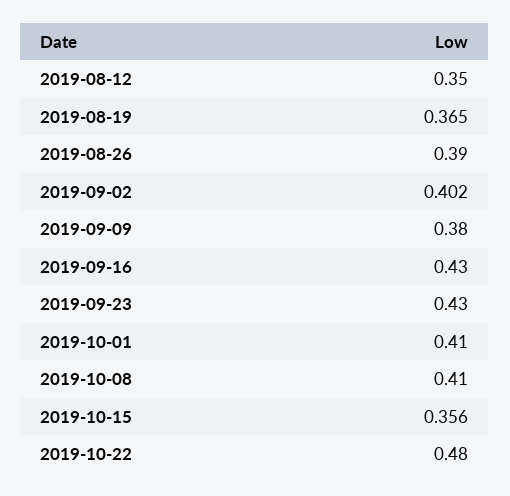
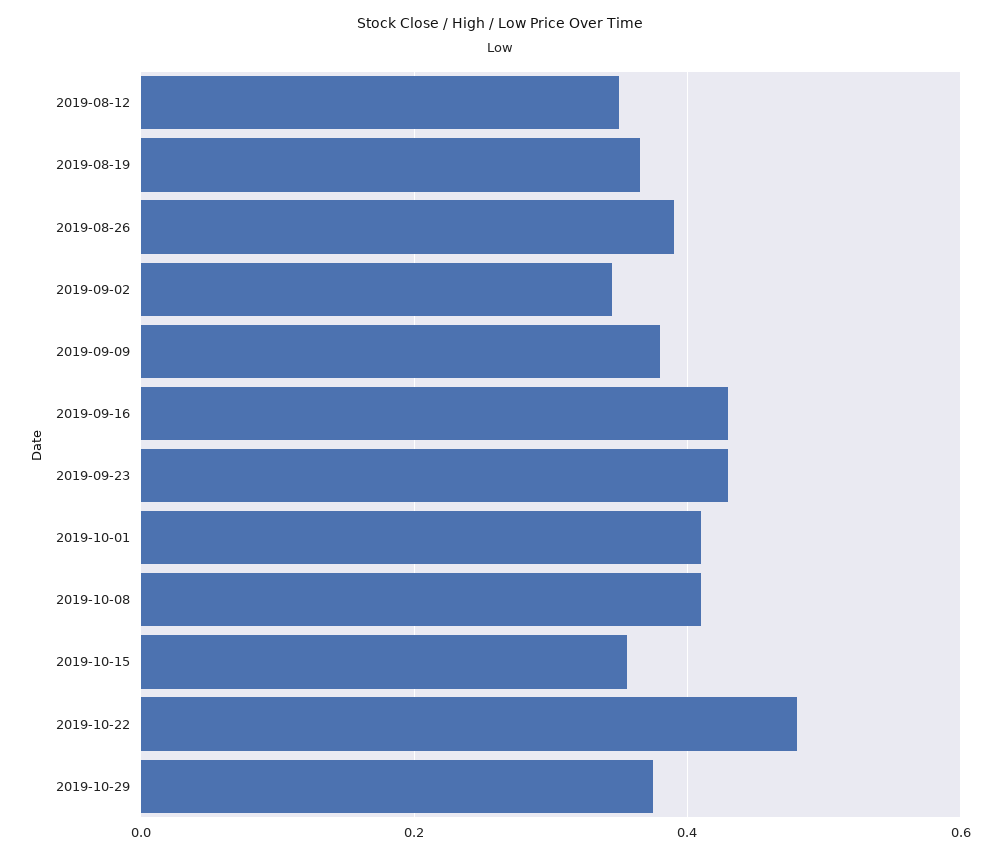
2019-09-02: 0.402 -> 0.34
2019-10-29: none -> 0.38

